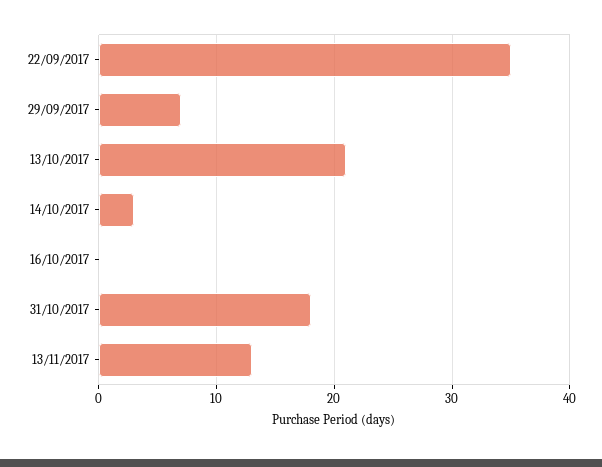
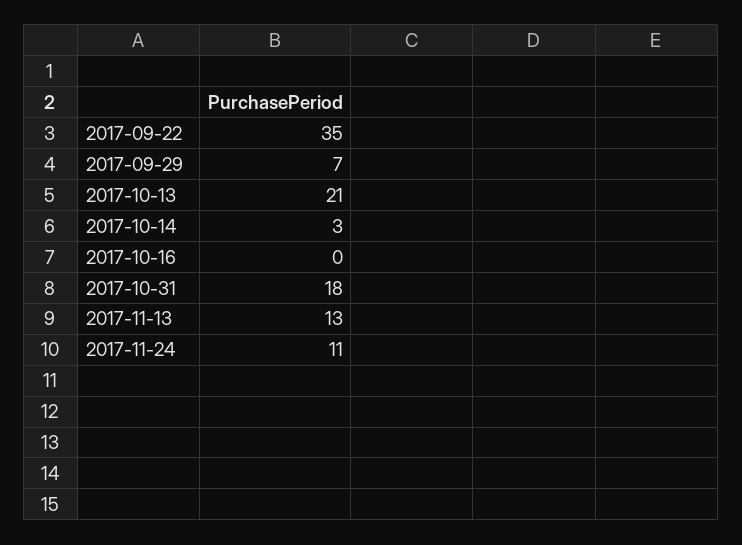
2017-11-24: none -> 11

